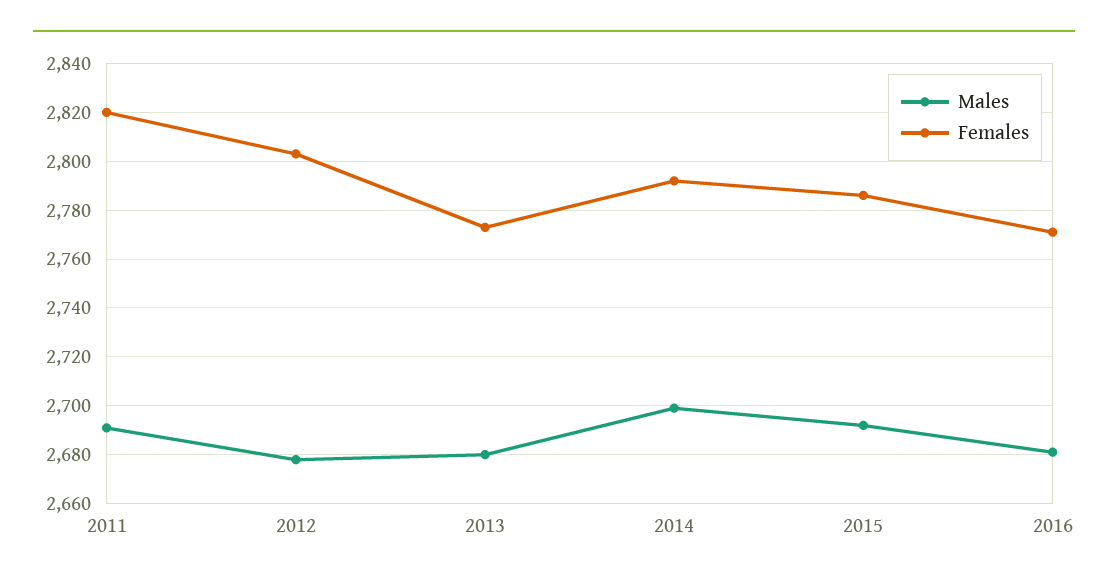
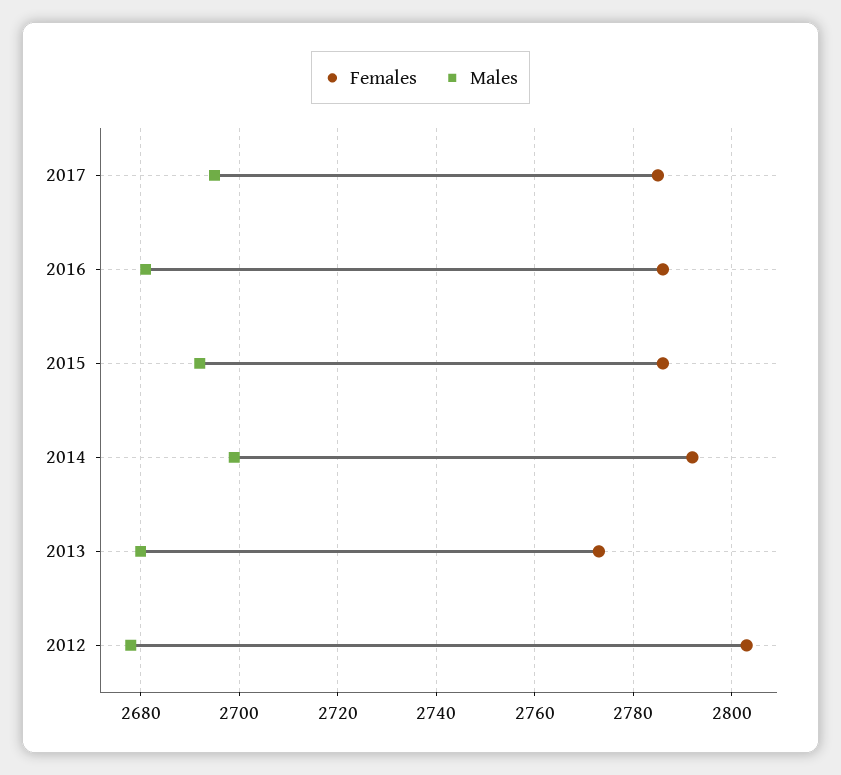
Males, 2011: 2690 -> none
Females, 2011: 2820 -> none
Females, 2016: 2770 -> 2785
Females, 2017: none -> 2785
Males, 2017: none -> 2695

